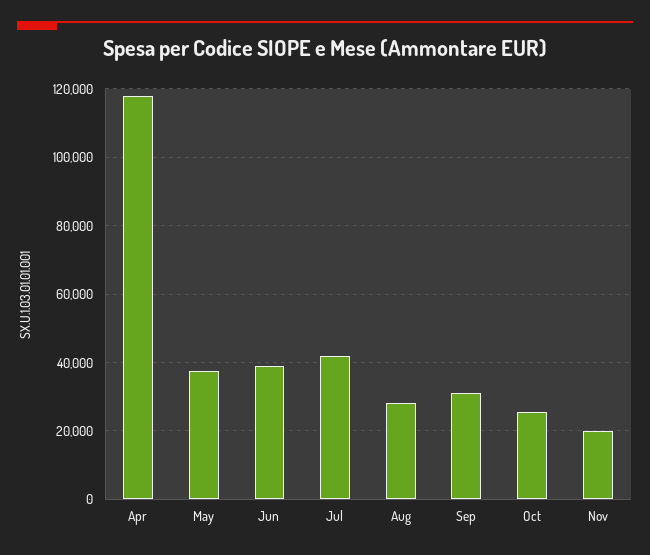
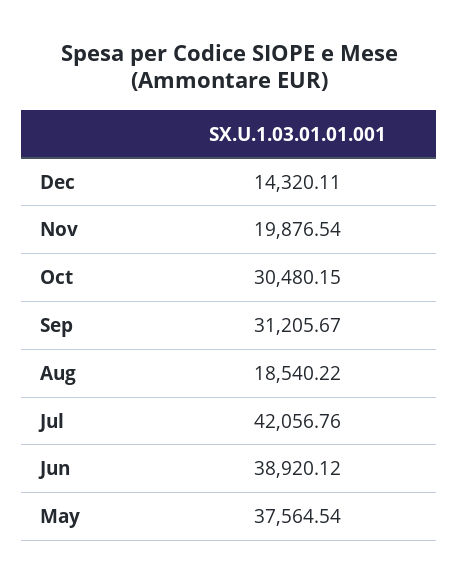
Apr: 118000 -> none
Aug: 28000 -> 18540.22
Oct: 26000 -> 30480.15
Dec: none -> 14320.11

